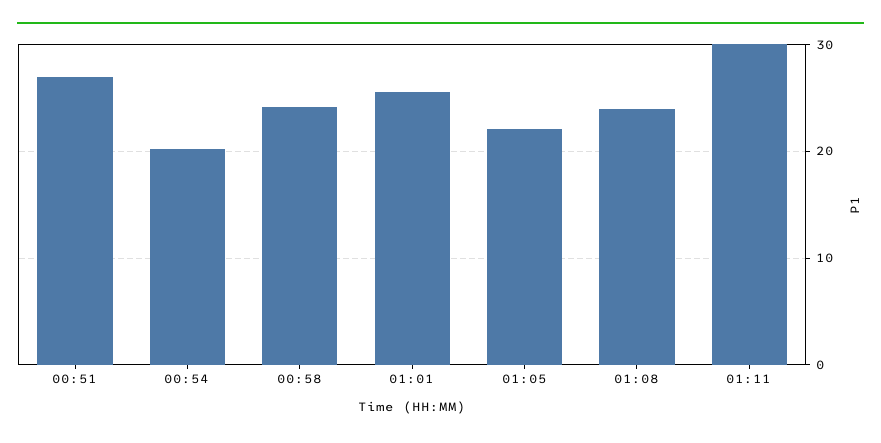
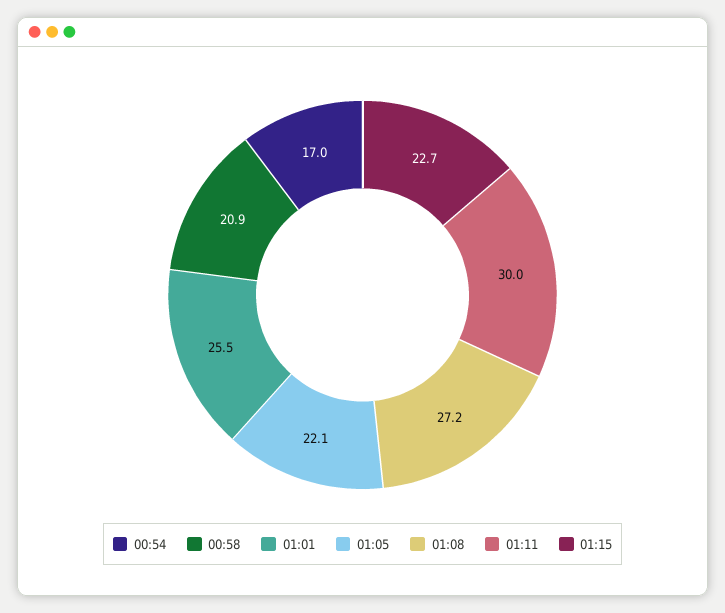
00:51: 27 -> none
00:54: 20 -> 17
00:58: 24 -> 20.9
01:08: 24 -> 27.2
01:15: none -> 22.7

